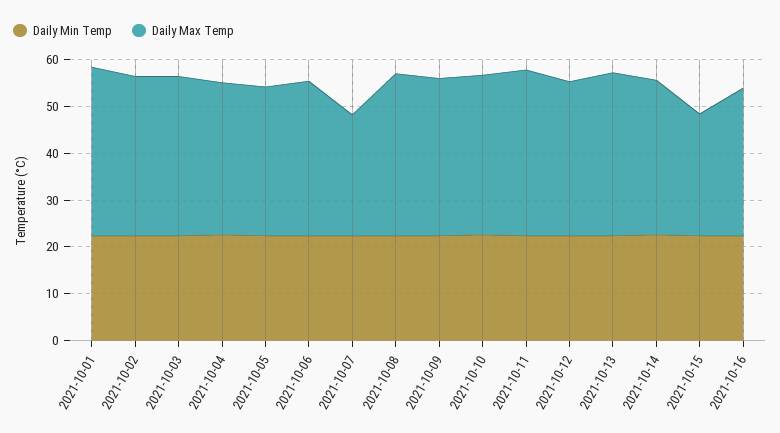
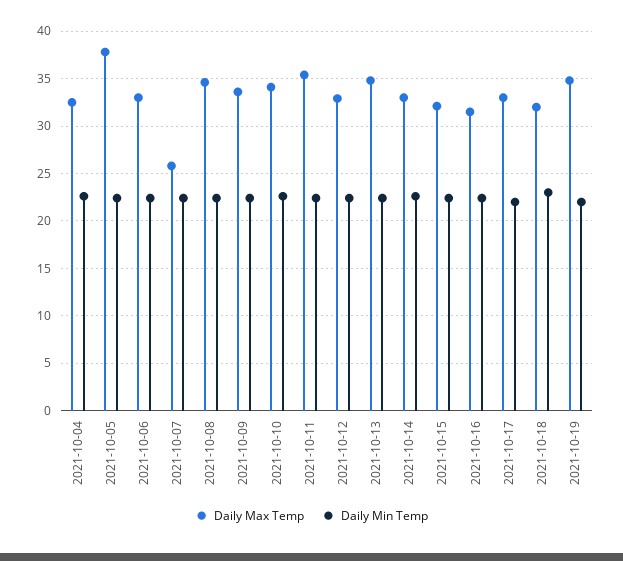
Daily Min Temp, 2021-10-01: 22 -> none
Daily Max Temp, 2021-10-01: 36 -> none
Daily Min Temp, 2021-10-02: 22 -> none
Daily Max Temp, 2021-10-02: 34 -> none
Daily Min Temp, 2021-10-03: 22 -> none
Daily Max Temp, 2021-10-03: 34 -> none
Daily Max Temp, 2021-10-05: 32 -> 38
Daily Max Temp, 2021-10-15: 26 -> 32
Daily Max Temp, 2021-10-17: none -> 33
Daily Min Temp, 2021-10-17: none -> 22
Daily Max Temp, 2021-10-18: none -> 32
Daily Min Temp, 2021-10-18: none -> 23
Daily Max Temp, 2021-10-19: none -> 35
Daily Min Temp, 2021-10-19: none -> 22

